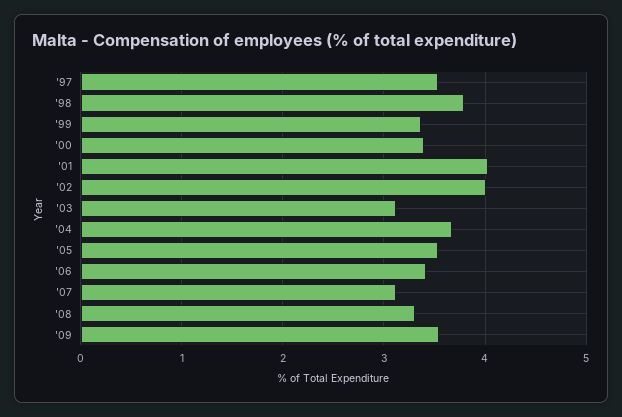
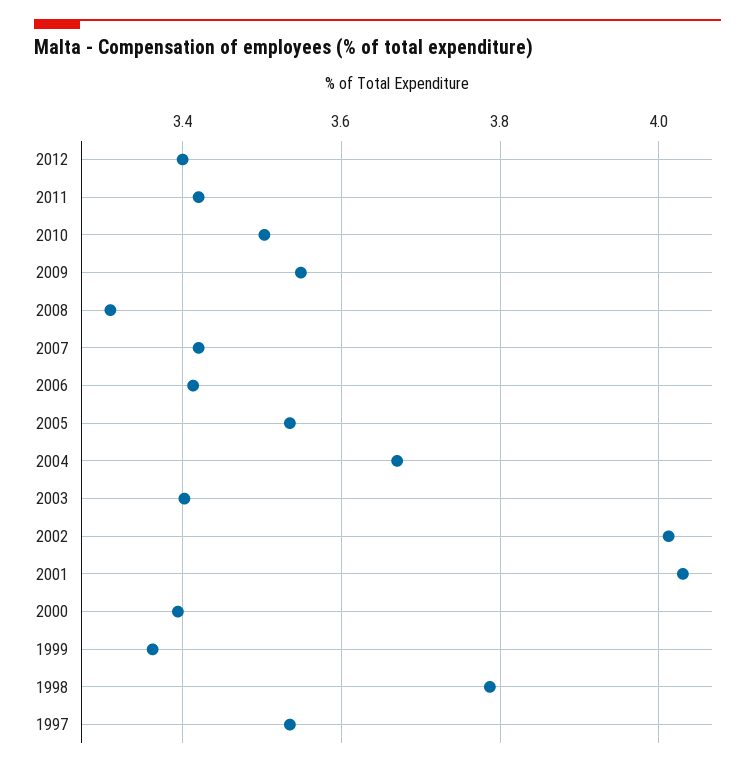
'03: 3.1 -> 3.4
'07: 3.1 -> 3.42
2012: none -> 3.4
2011: none -> 3.42
2010: none -> 3.5

